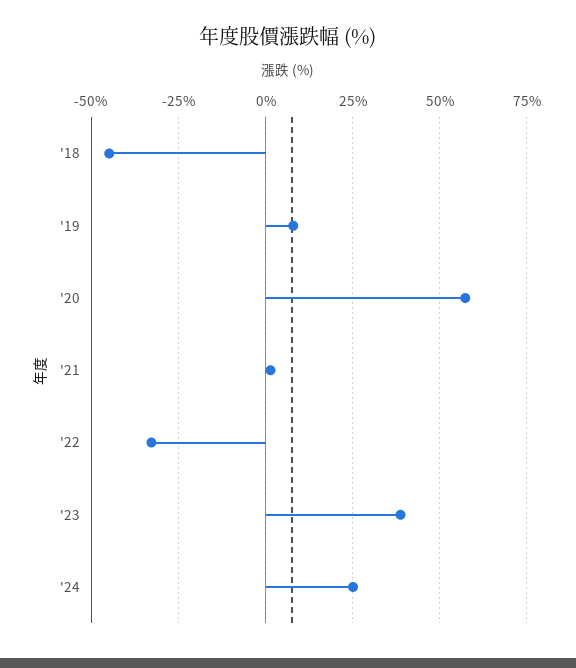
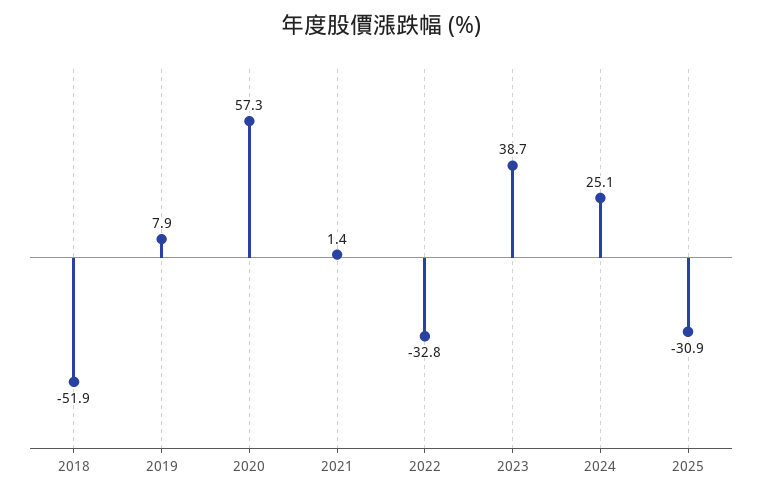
'18: -45 -> -51.9
2025: none -> -30.9

